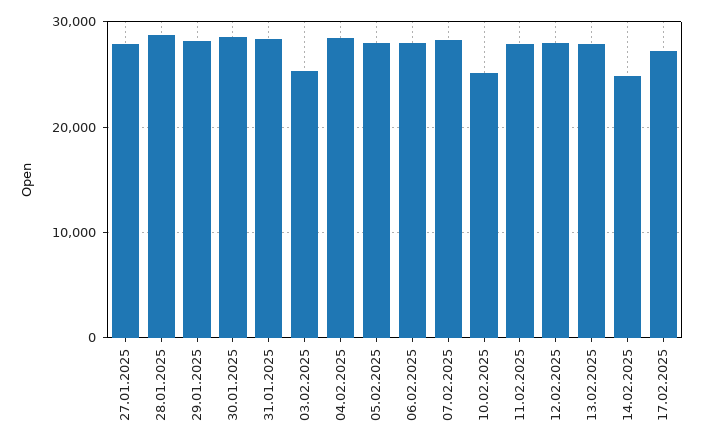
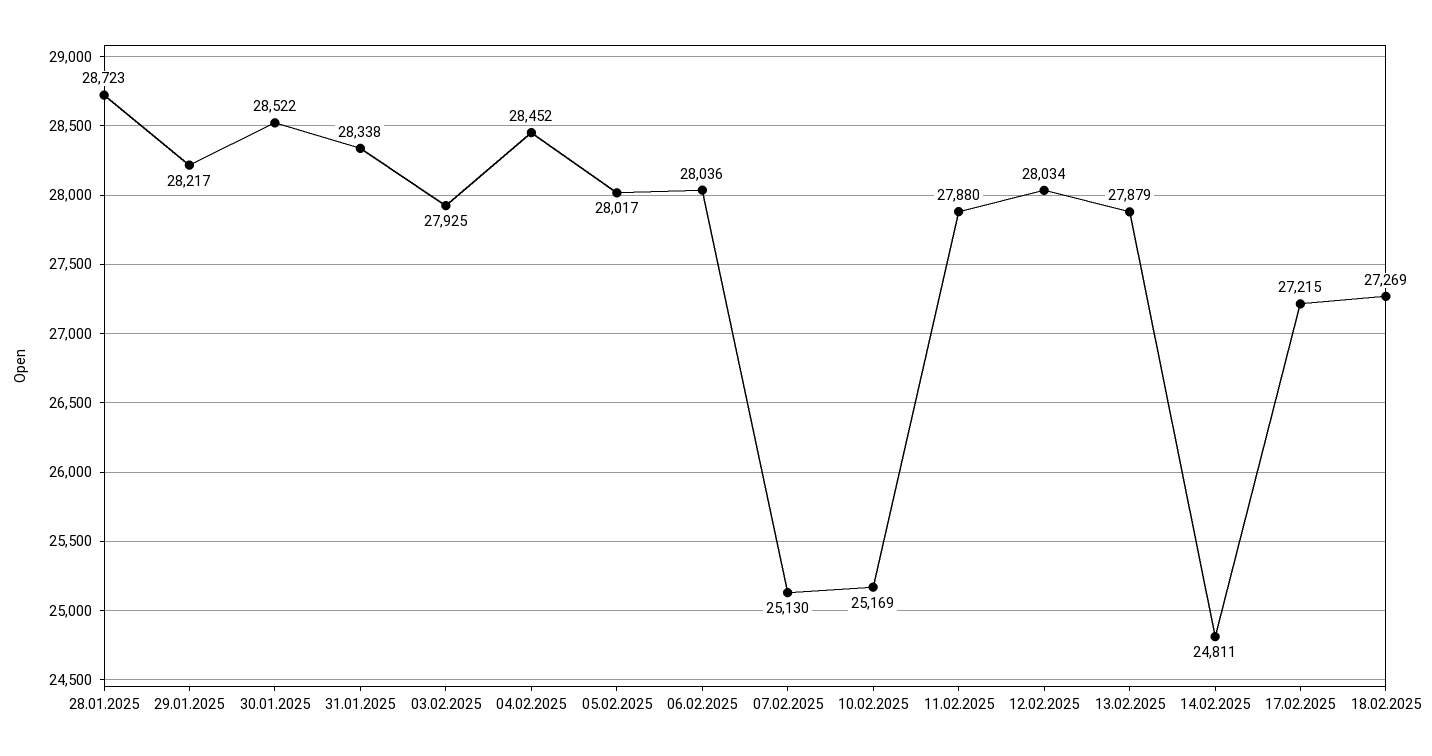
27.01.2025: 28000 -> none
03.02.2025: 25000 -> 27925
07.02.2025: 28000 -> 25130
18.02.2025: none -> 27269

